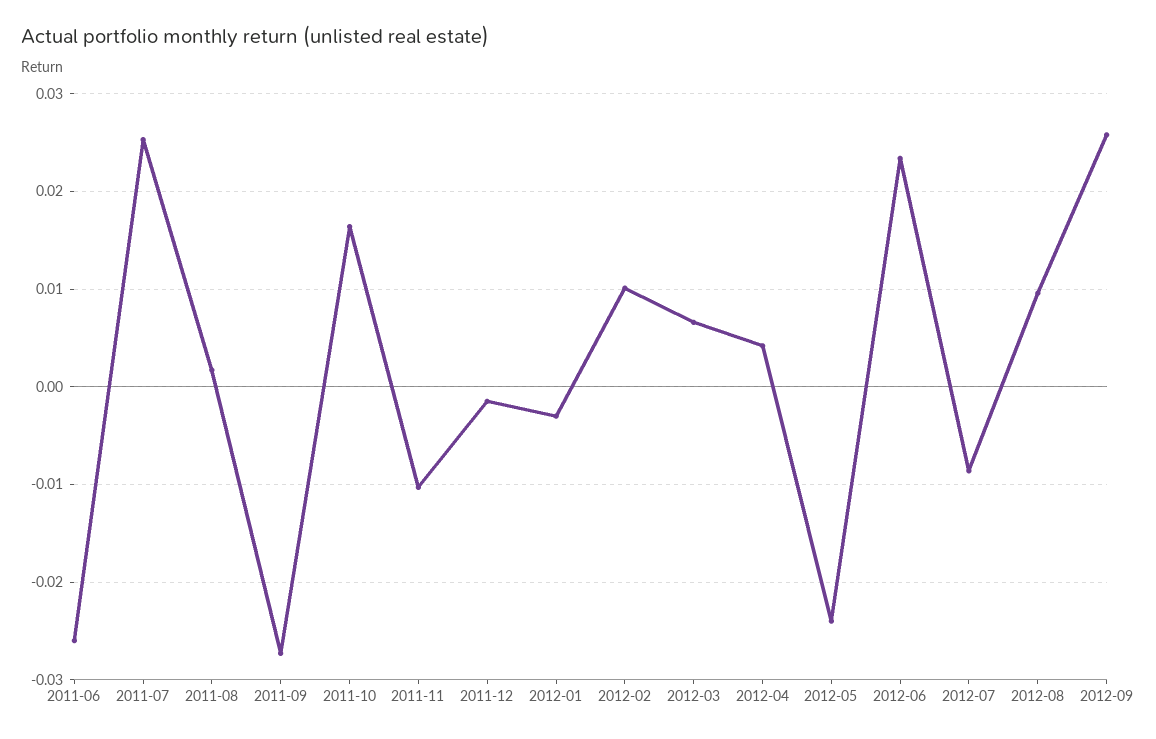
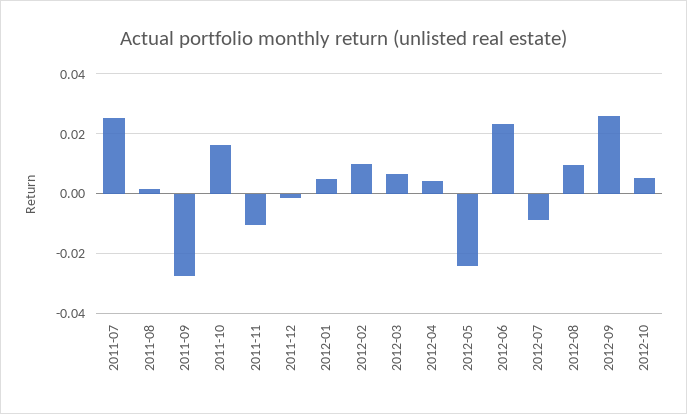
2011-06: -0.026 -> none
2012-01: -0.003 -> 0.005
2012-10: none -> 0.005

